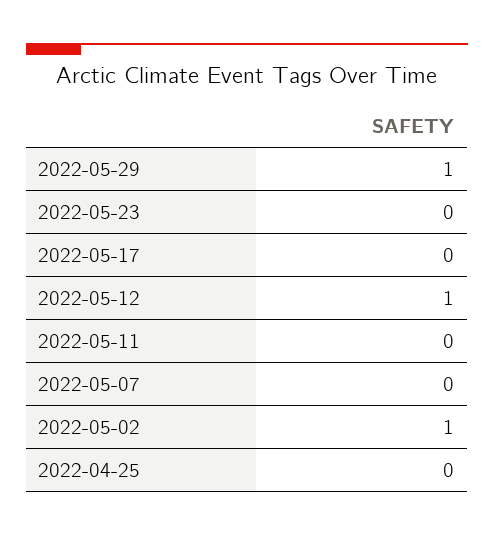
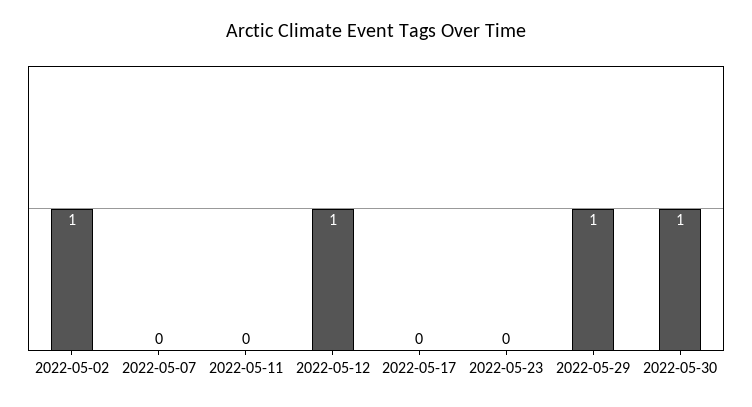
2022-04-25: 0 -> none
2022-05-30: none -> 1

